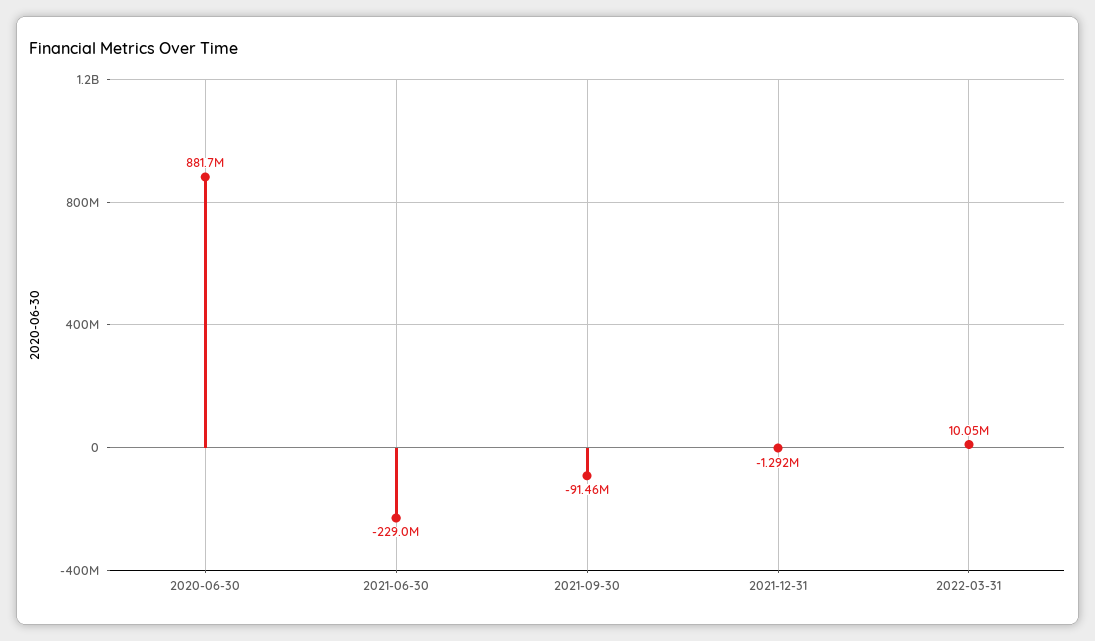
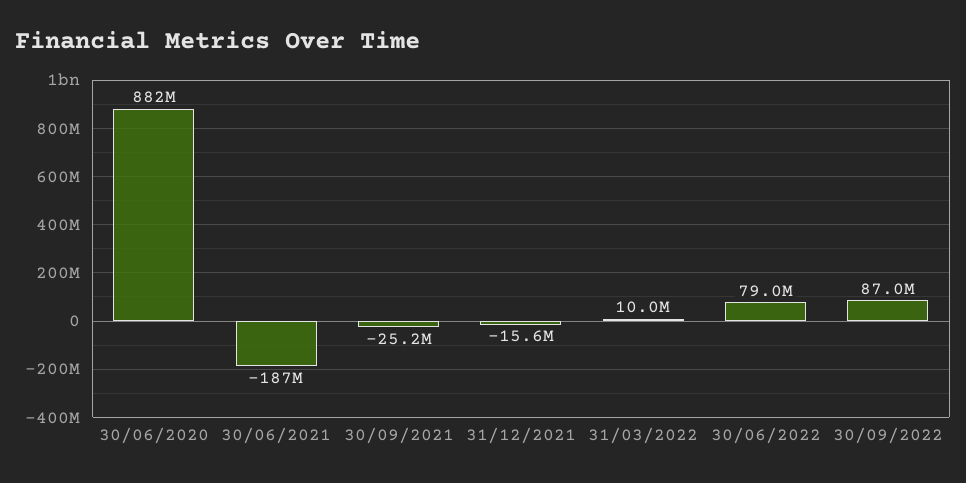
2021-06-30: -229000000 -> -187000000
2021-09-30: -91460000 -> -25200000
2021-12-31: -1292000 -> -15600000
30/06/2022: none -> 79000000
30/09/2022: none -> 87000000

